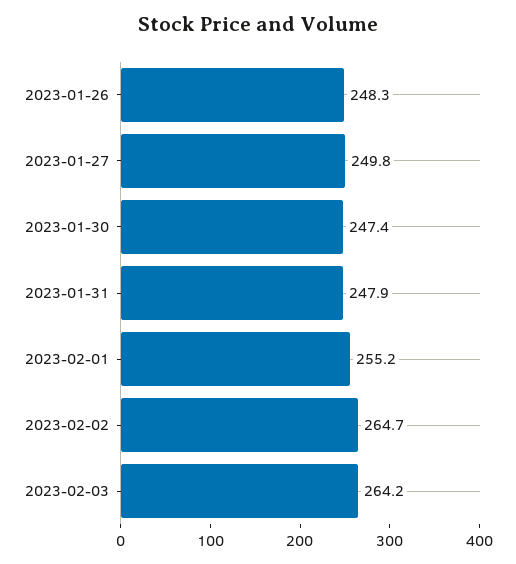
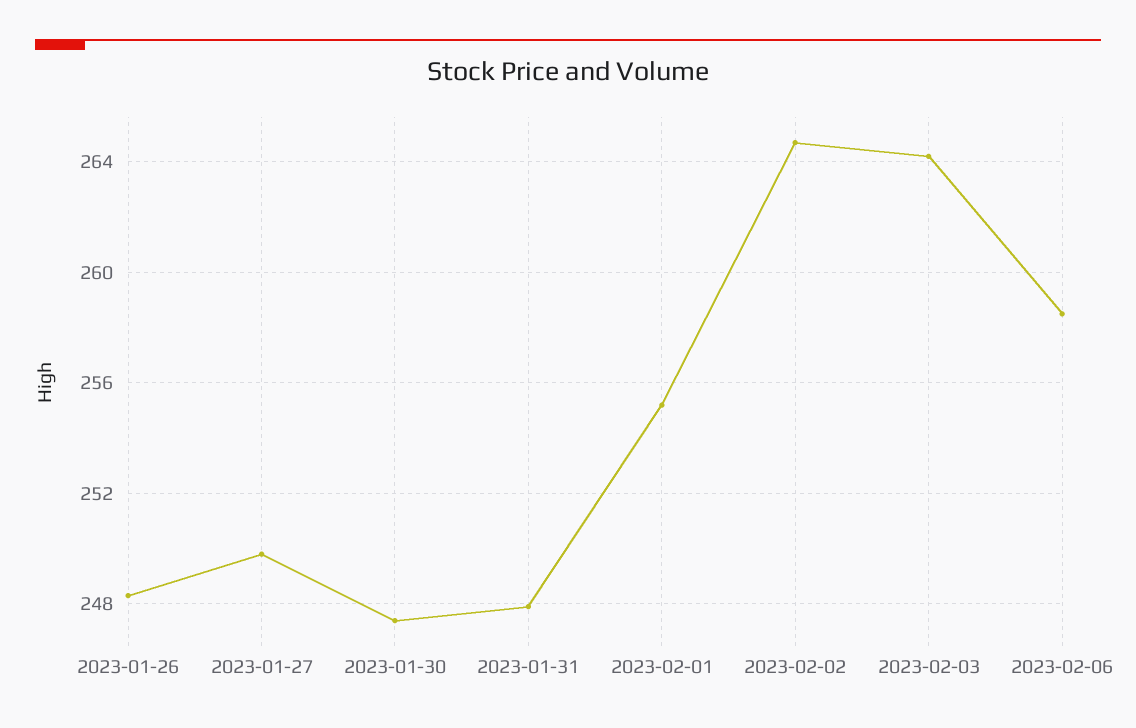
2023-02-06: none -> 258.5

